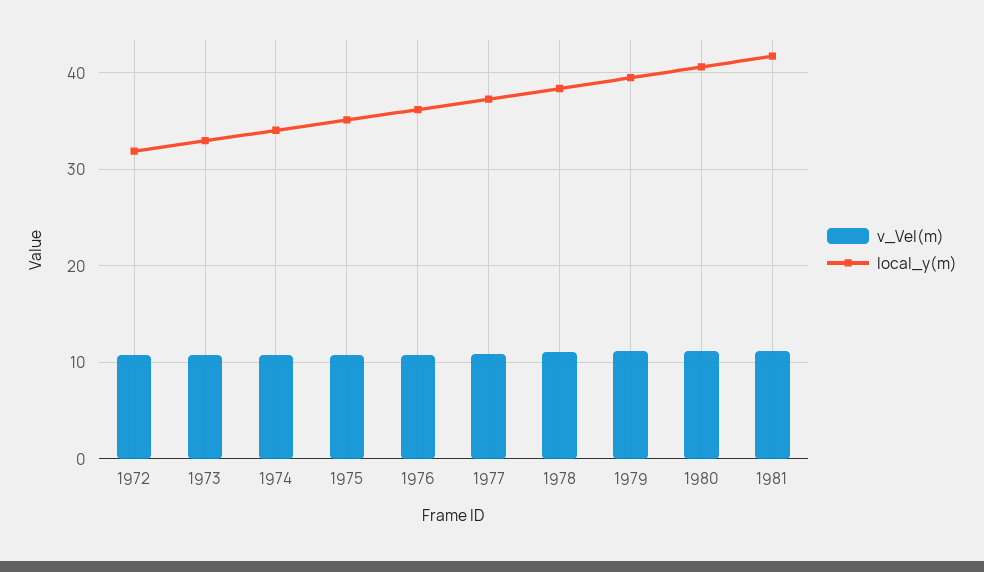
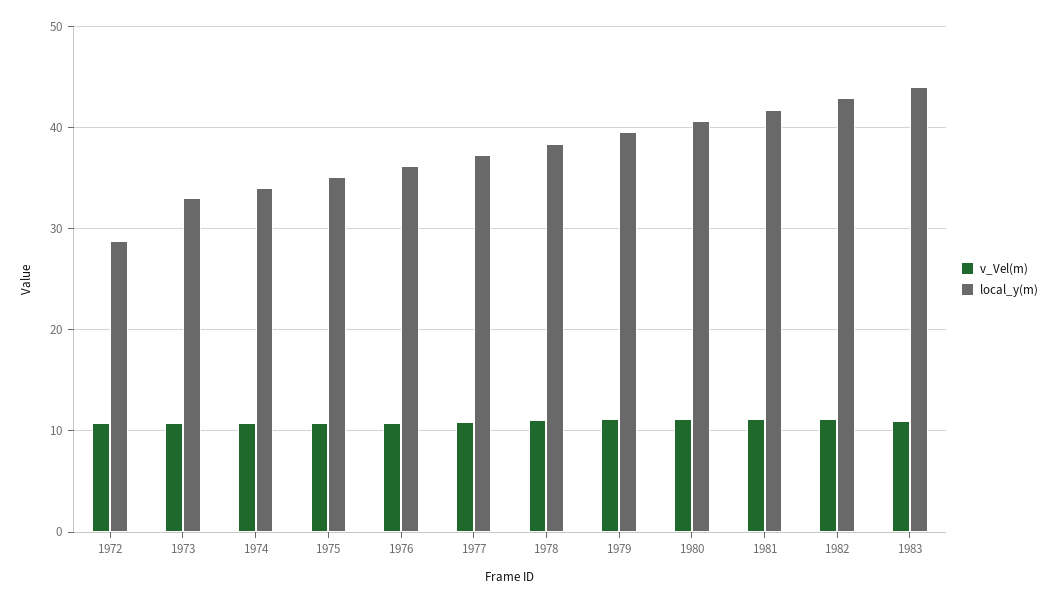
local_y(m), 1972: 32 -> 29
v_Vel(m), 1982: none -> 11
local_y(m), 1982: none -> 43
v_Vel(m), 1983: none -> 11
local_y(m), 1983: none -> 44

